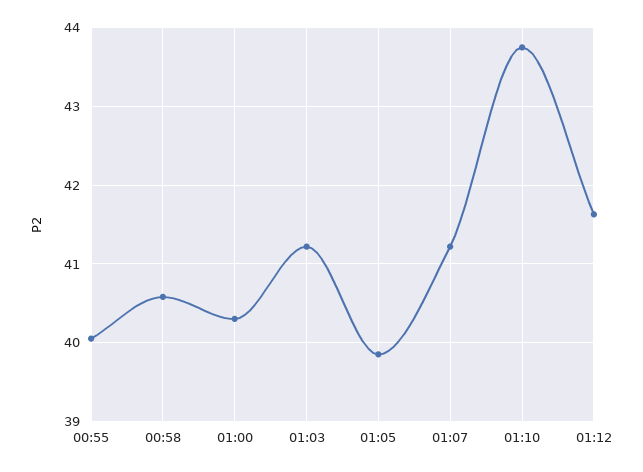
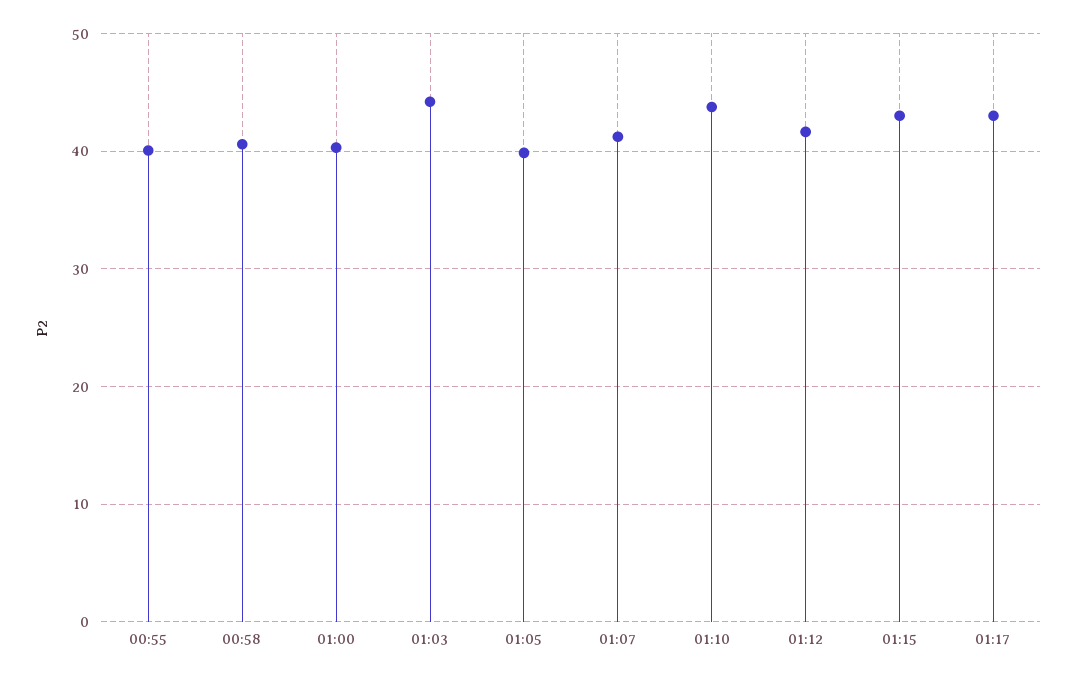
01:03: 41.2 -> 44
01:15: none -> 43
01:17: none -> 43

